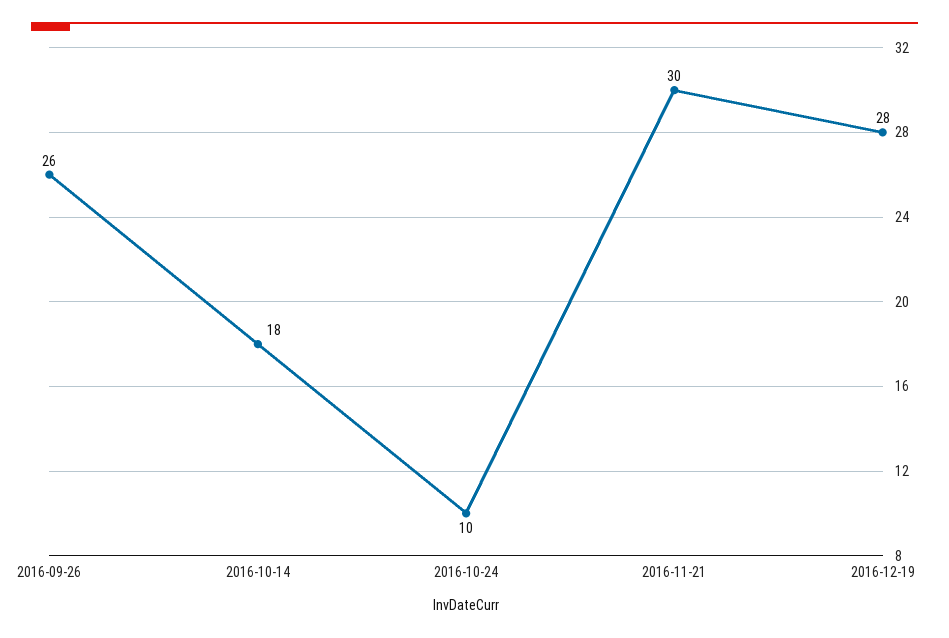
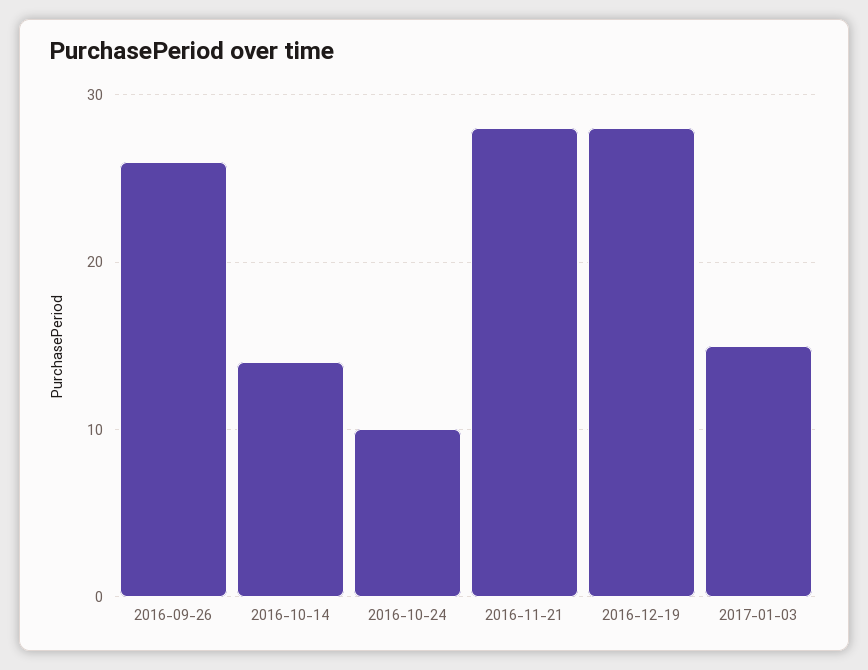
2016-10-14: 18 -> 14
2016-11-21: 30 -> 28
2017-01-03: none -> 15

